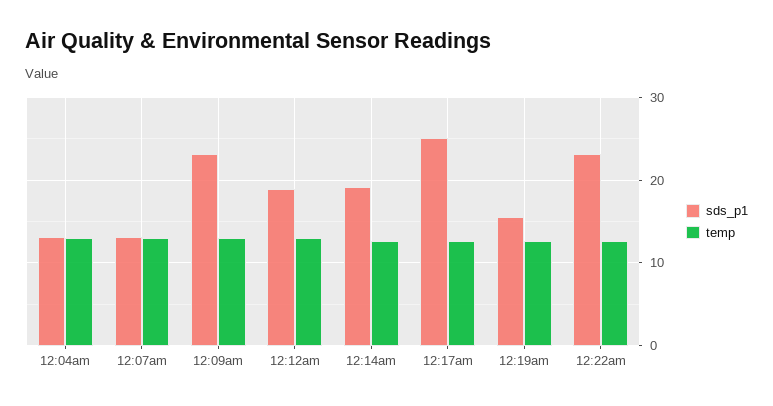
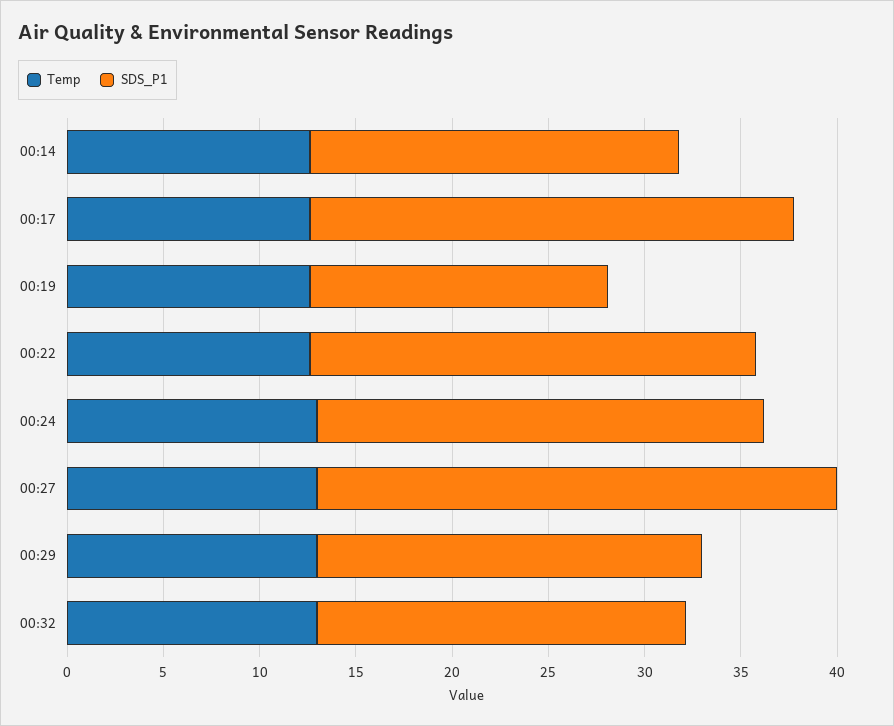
sds_p1, 12:04am: 13 -> none
temp, 12:04am: 13 -> none
sds_p1, 12:07am: 13 -> none
temp, 12:07am: 13 -> none
sds_p1, 12:09am: 23 -> none
temp, 12:09am: 13 -> none
sds_p1, 12:12am: 19 -> none
temp, 12:12am: 13 -> none
temp, 00:24: none -> 13
sds_p1, 00:24: none -> 23
temp, 00:27: none -> 13
sds_p1, 00:27: none -> 27
temp, 00:29: none -> 13
sds_p1, 00:29: none -> 20
temp, 00:32: none -> 13
sds_p1, 00:32: none -> 19

